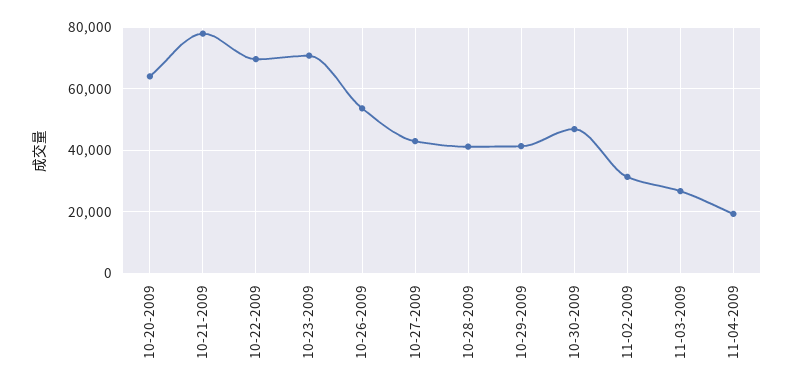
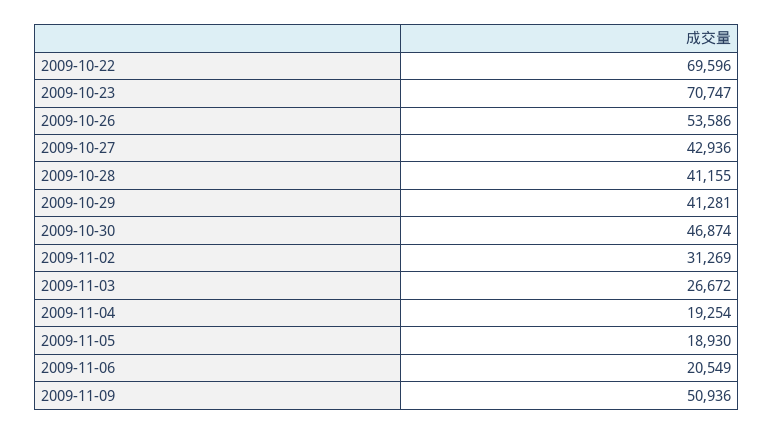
10-20-2009: 64000 -> none
10-21-2009: 78000 -> none
2009-11-05: none -> 18930
2009-11-06: none -> 20549
2009-11-09: none -> 50936

